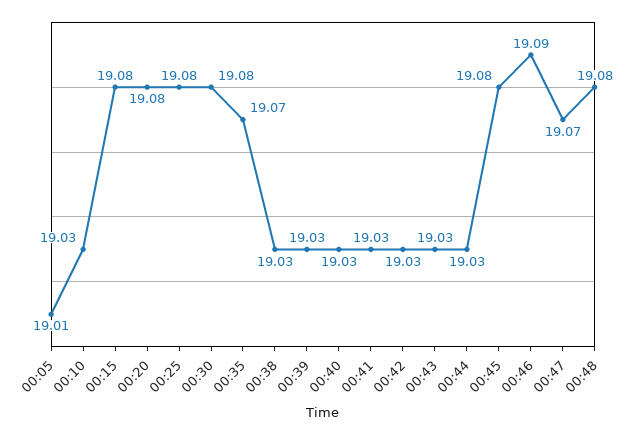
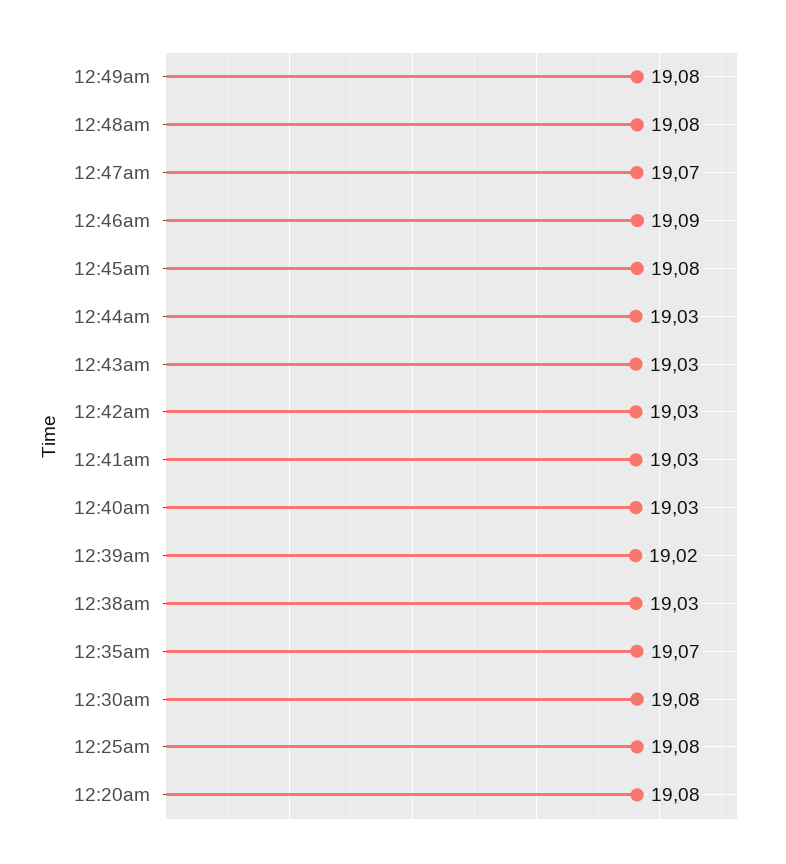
00:05: 19.01 -> none
00:10: 19.03 -> none
00:15: 19.08 -> none
00:39: 19.03 -> 19.02
12:49am: none -> 19.08

